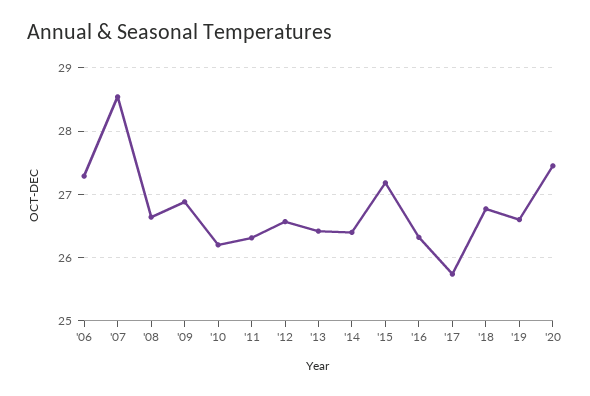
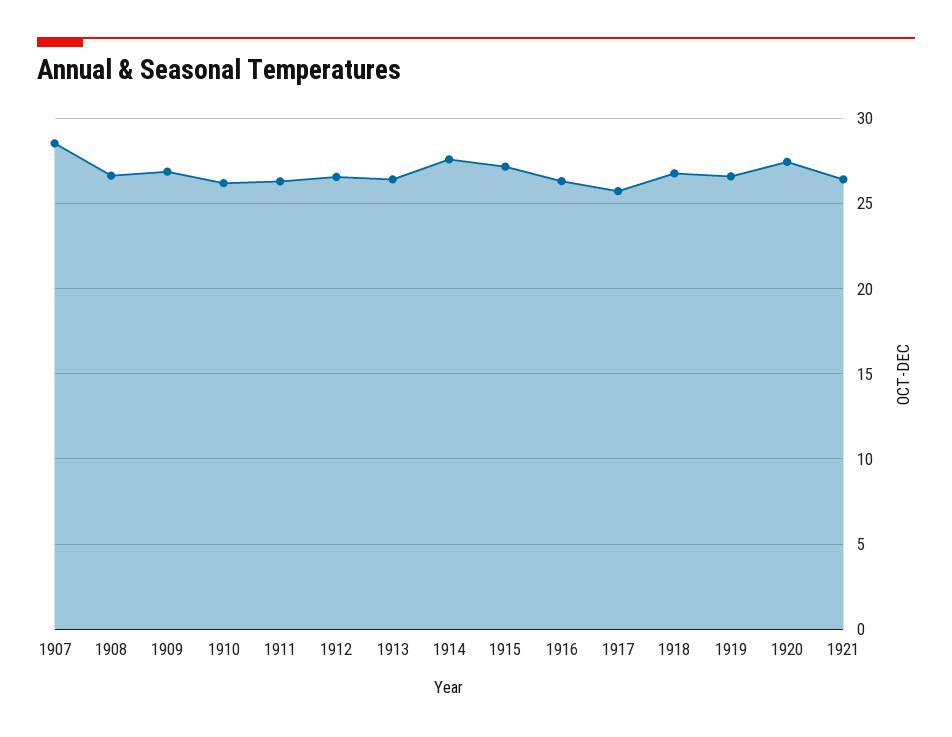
'06: 27.3 -> none
'14: 26.4 -> 27.5
1921: none -> 26.5

